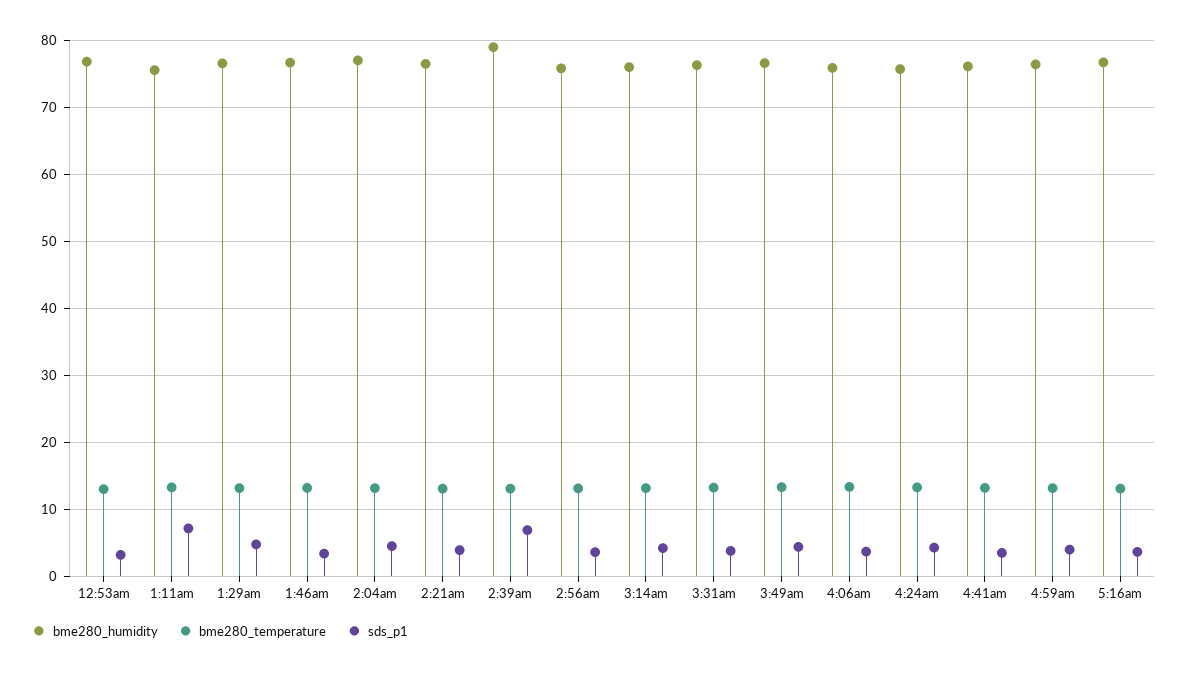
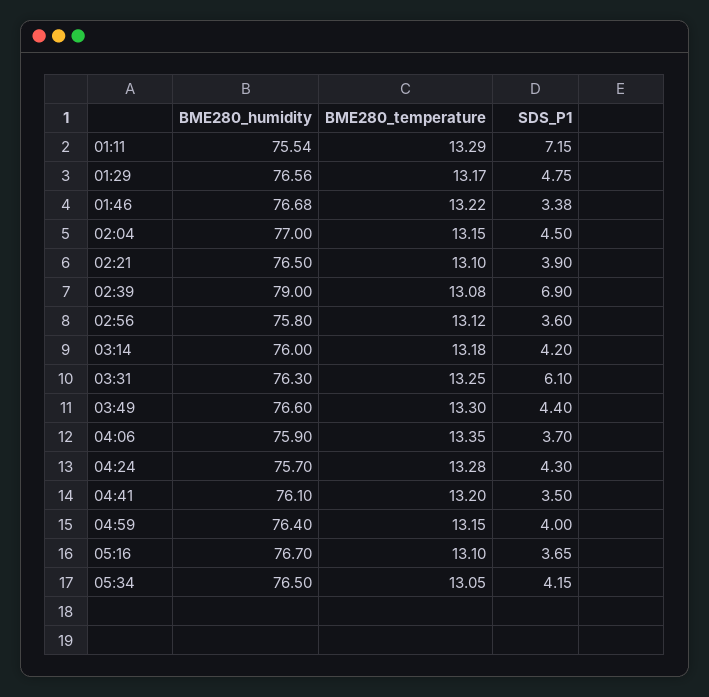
bme280_humidity, 12:53am: 77 -> none
bme280_temperature, 12:53am: 13 -> none
sds_p1, 12:53am: 3 -> none
sds_p1, 3:31am: 4 -> 6.1
bme280_humidity, 05:34: none -> 76.5
bme280_temperature, 05:34: none -> 13.05
sds_p1, 05:34: none -> 4.15

